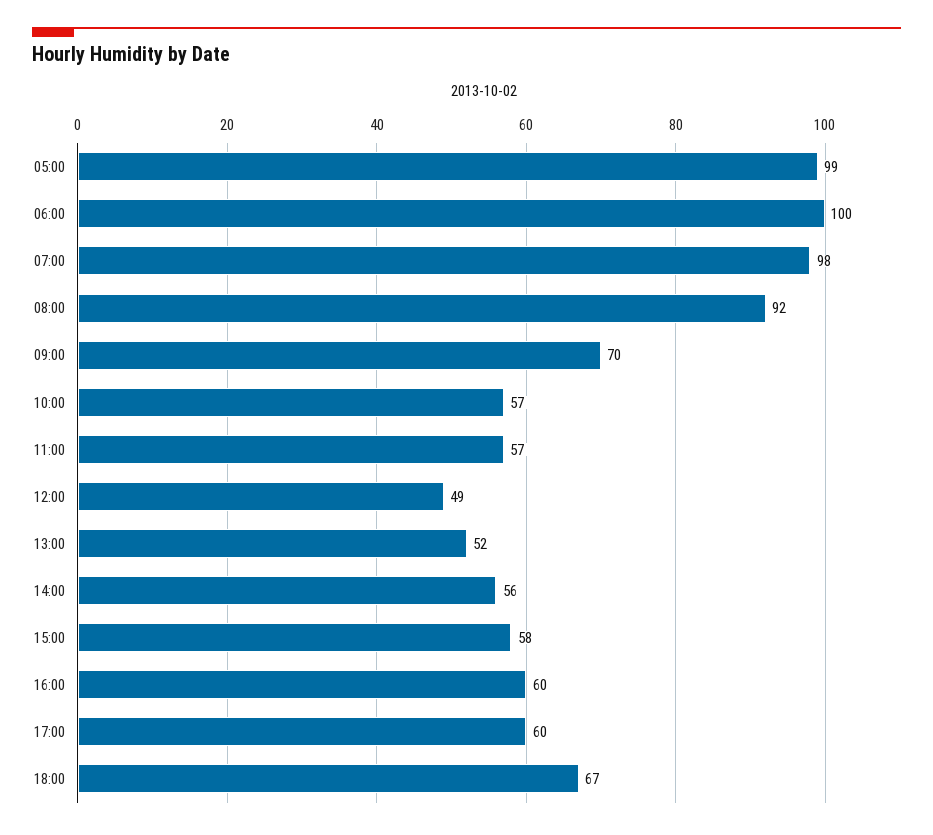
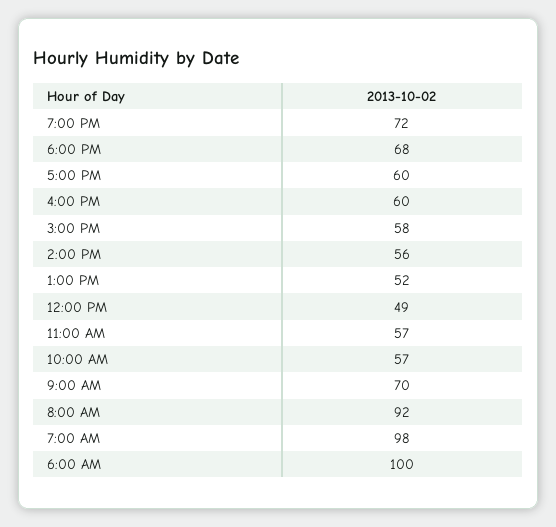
05:00: 99 -> none
18:00: 67 -> 68
7:00 PM: none -> 72

